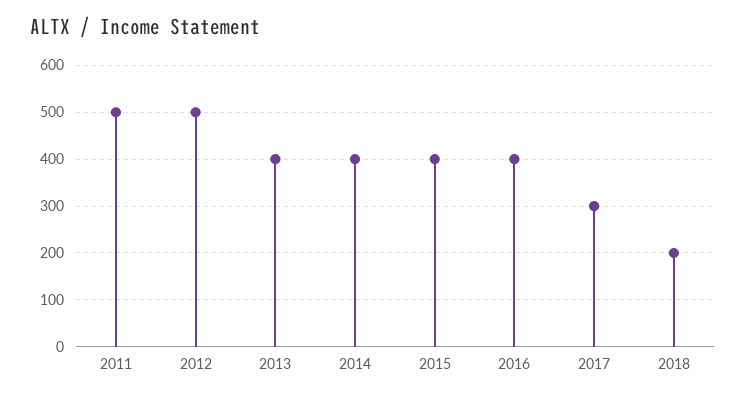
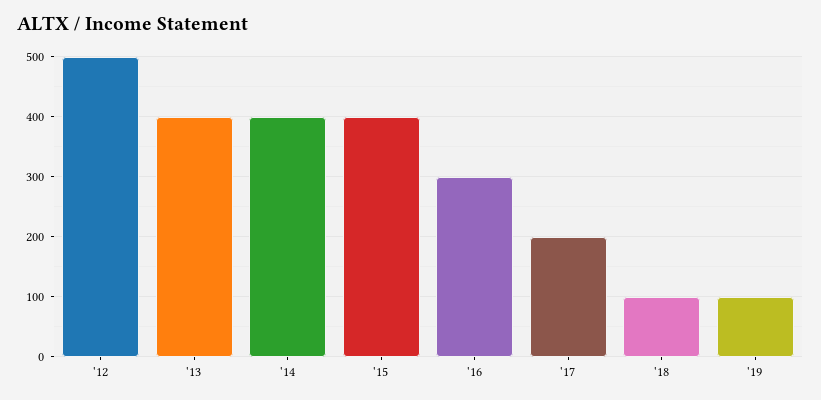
2011: 500 -> none
2016: 400 -> 300
2017: 300 -> 200
2018: 200 -> 100
'19: none -> 100

